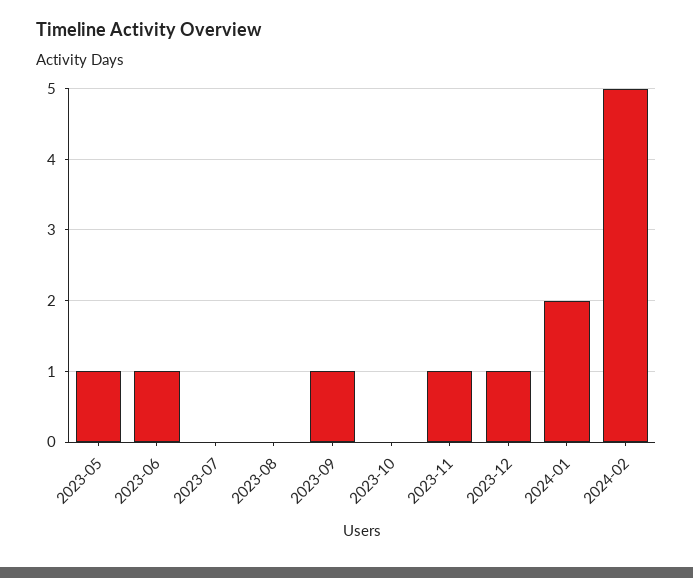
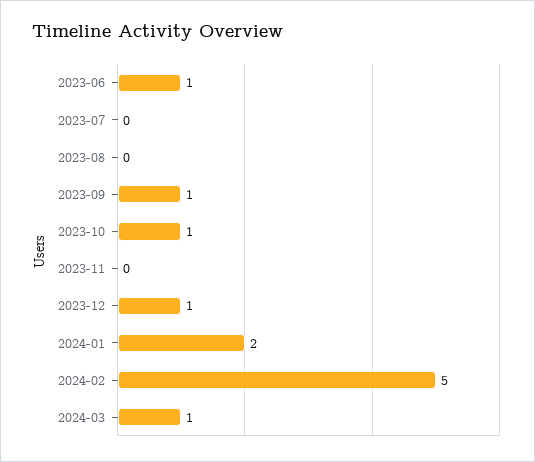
2023-05: 1 -> none
2023-10: 0 -> 1
2023-11: 1 -> 0
2024-03: none -> 1

